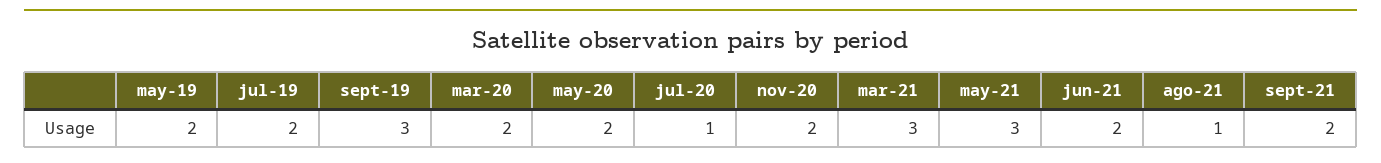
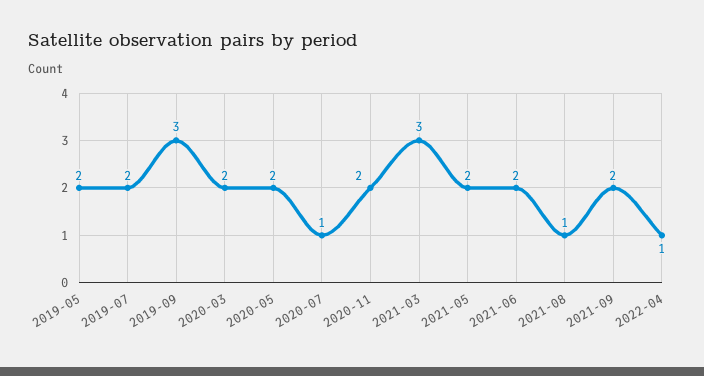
may-21: 3 -> 2
2022-04: none -> 1

